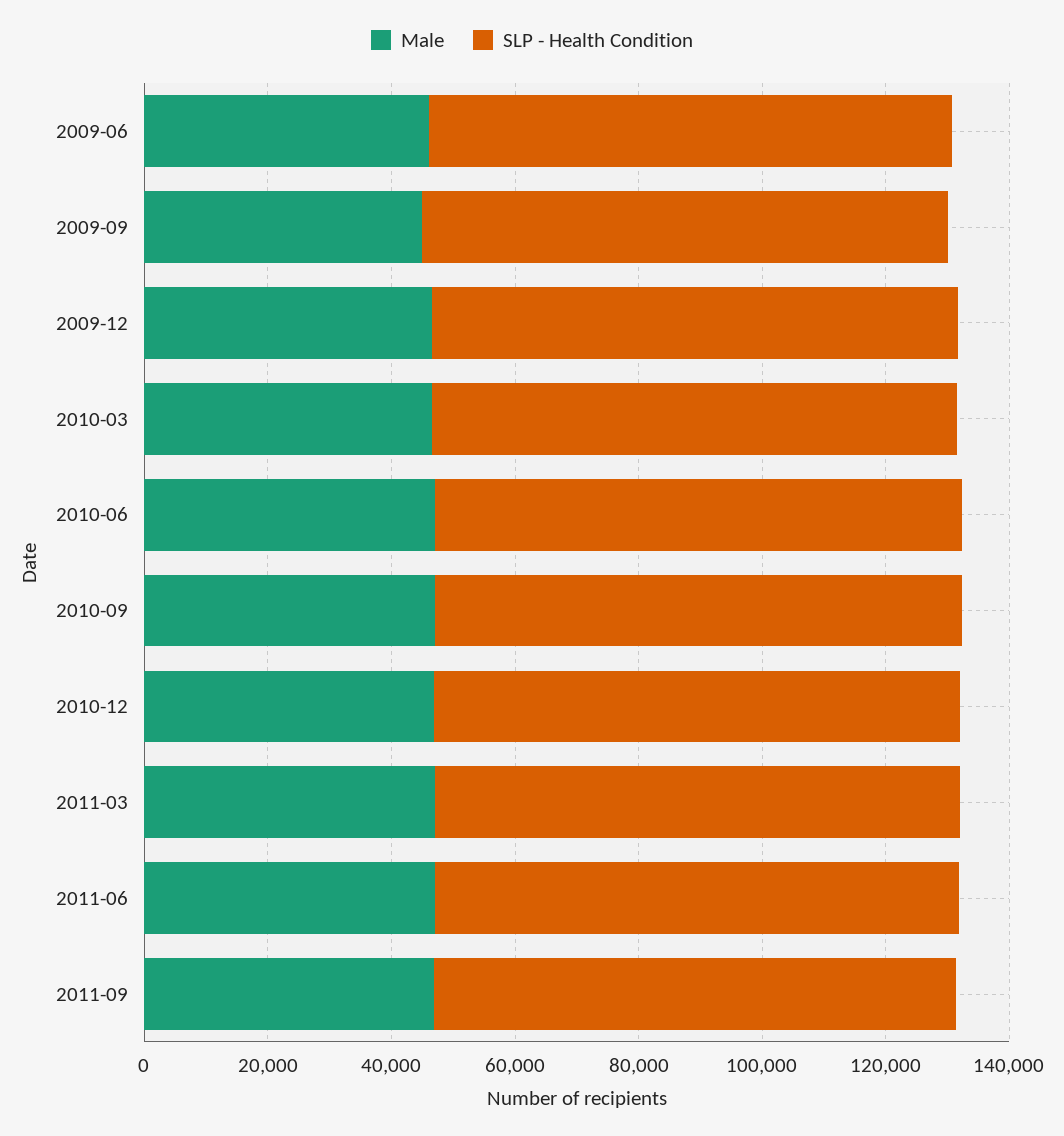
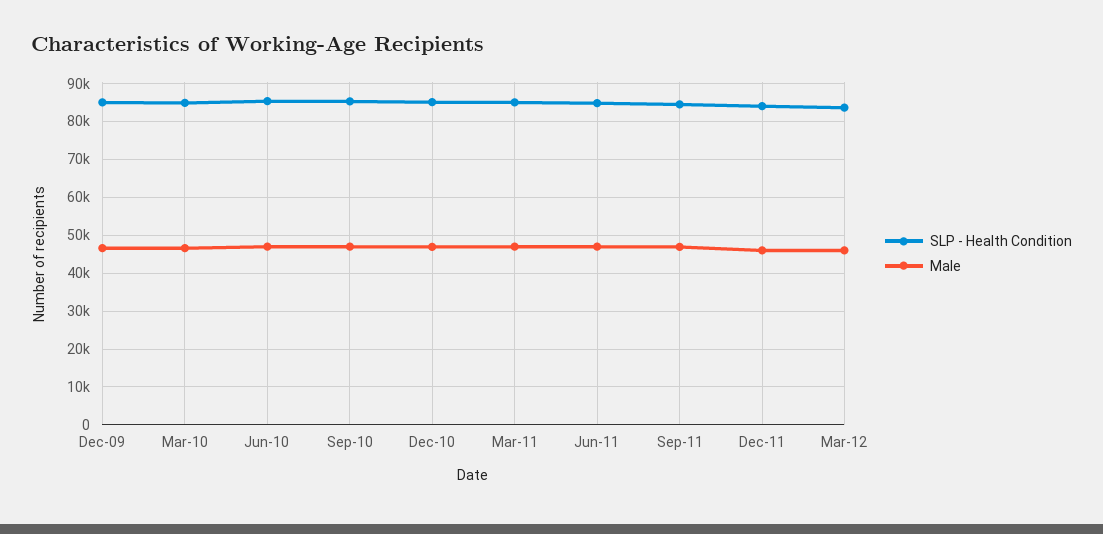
Male, 2009-06: 45000 -> none
SLP - Health Condition, 2009-06: 85000 -> none
Male, 2009-09: 45000 -> none
SLP - Health Condition, 2009-09: 85000 -> none
SLP - Health Condition, Dec-11: none -> 84000
Male, Dec-11: none -> 46000
SLP - Health Condition, Mar-12: none -> 84000
Male, Mar-12: none -> 46000

